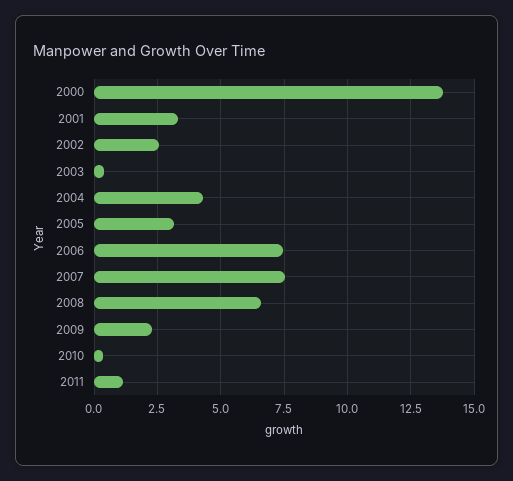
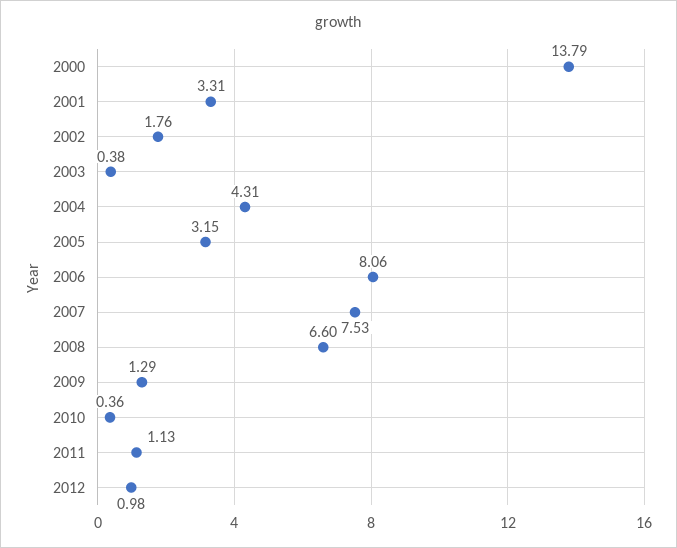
2002: 2.5 -> 1.76
2006: 7.5 -> 8.06
2009: 2.25 -> 1.29
2012: none -> 0.98

